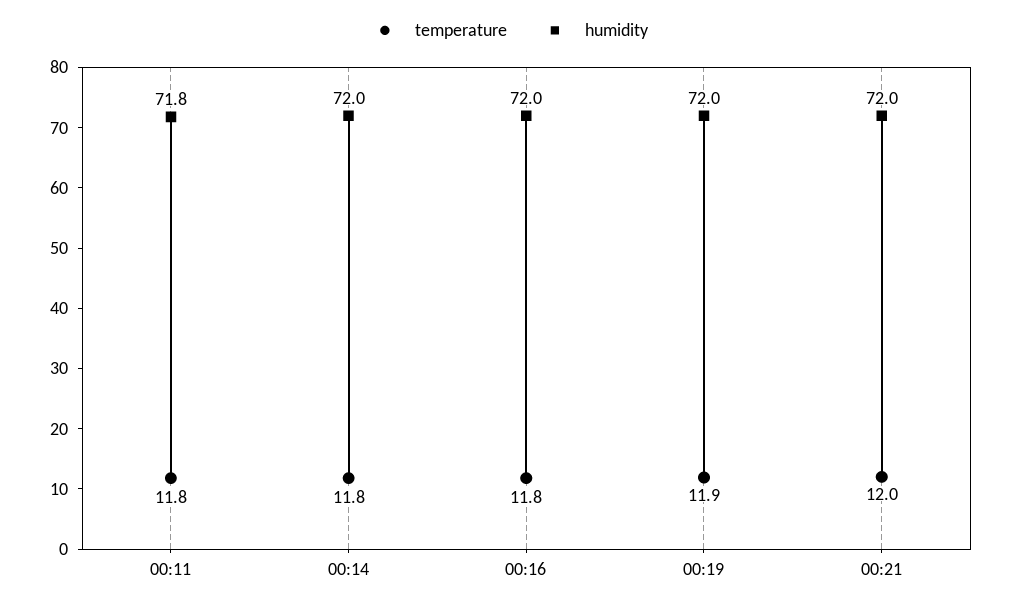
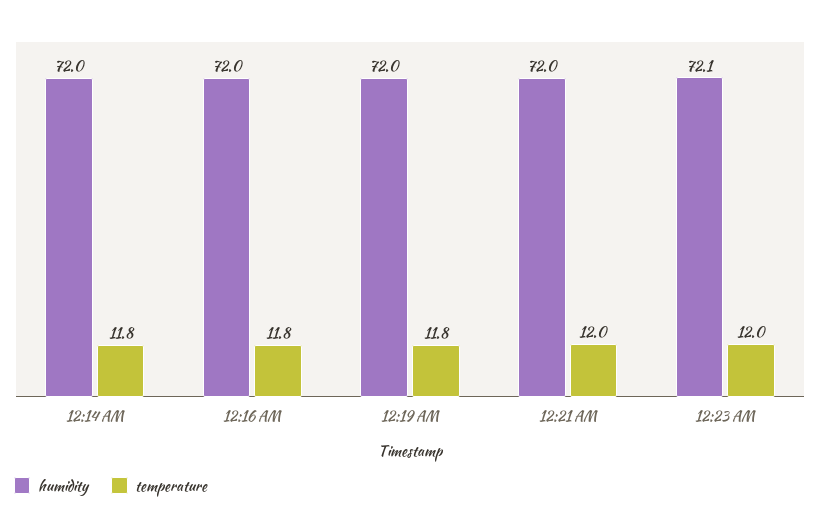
temperature, 00:11: 11.8 -> none
humidity, 00:11: 71.8 -> none
temperature, 00:19: 11.9 -> 11.8
humidity, 12:23 AM: none -> 72.1
temperature, 12:23 AM: none -> 12

